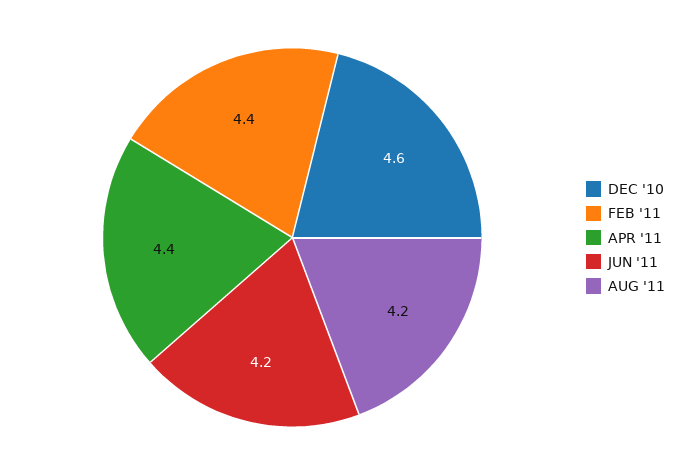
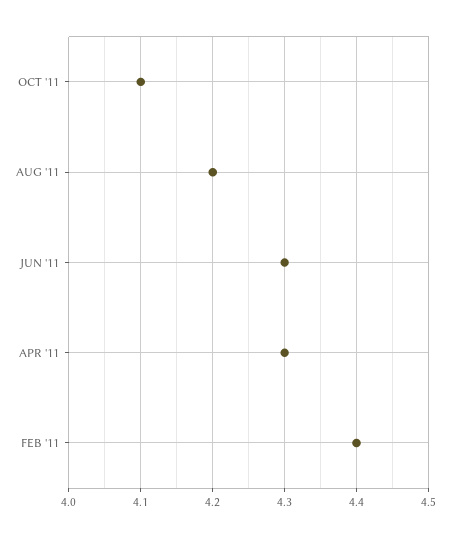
DEC '10: 4.6 -> none
APR '11: 4.4 -> 4.3
JUN '11: 4.2 -> 4.3
OCT '11: none -> 4.1

